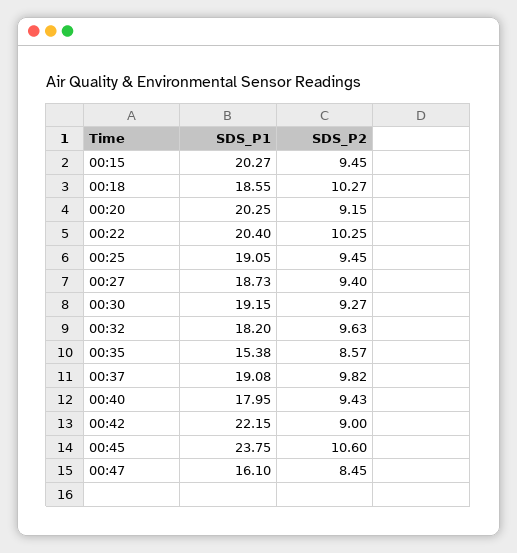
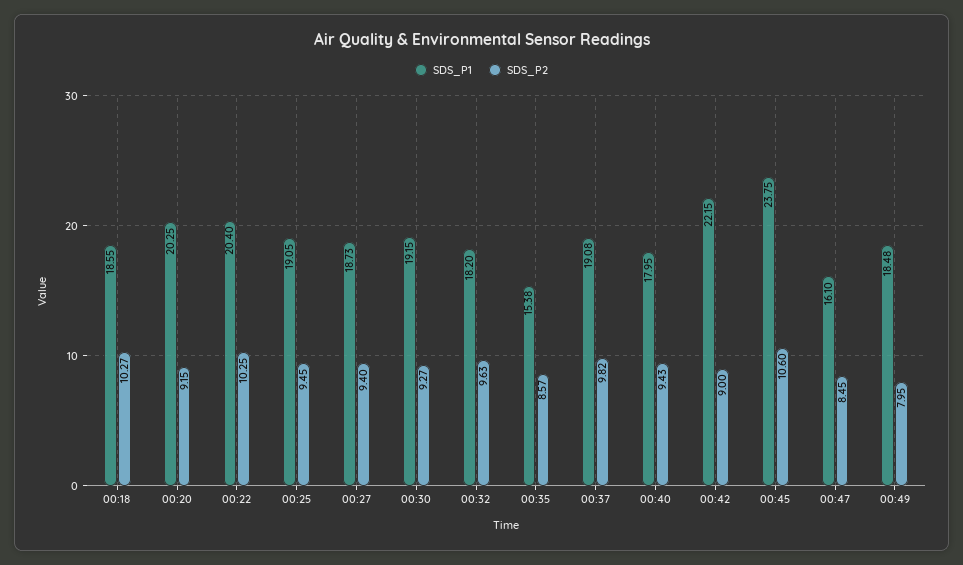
SDS_P1, 00:15: 20.27 -> none
SDS_P2, 00:15: 9.45 -> none
SDS_P1, 00:49: none -> 18.48
SDS_P2, 00:49: none -> 7.95

